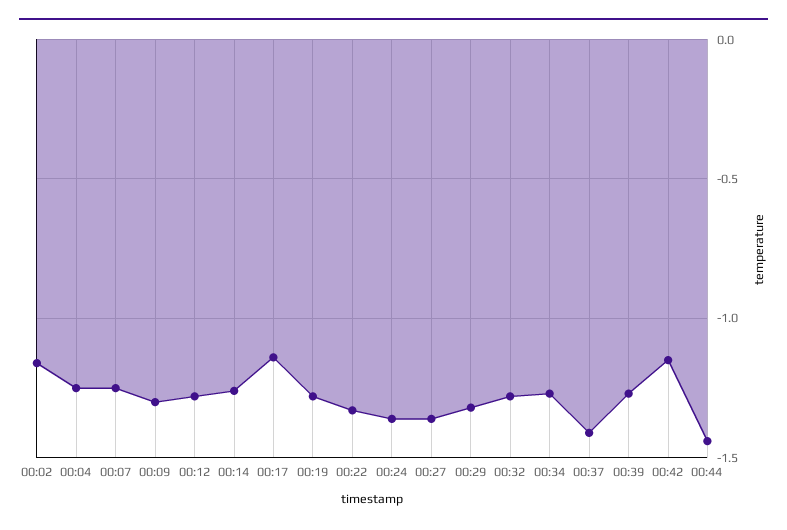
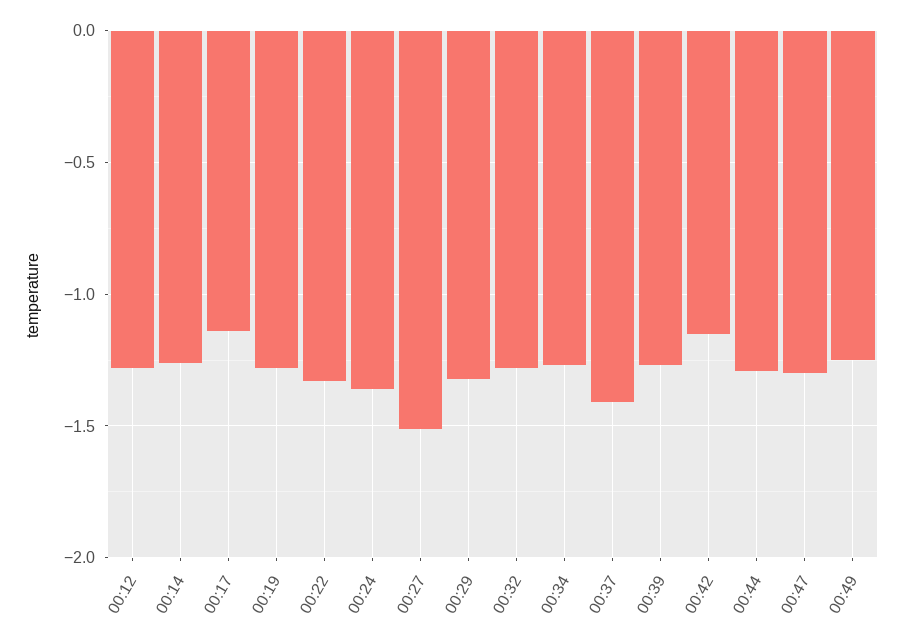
00:02: -1.15 -> none
00:04: -1.25 -> none
00:07: -1.25 -> none
00:09: -1.3 -> none
00:27: -1.35 -> -1.5
00:44: -1.45 -> -1.3
00:47: none -> -1.3
00:49: none -> -1.25

